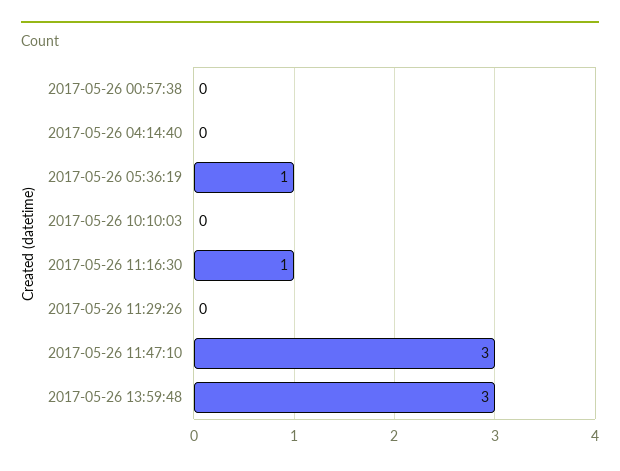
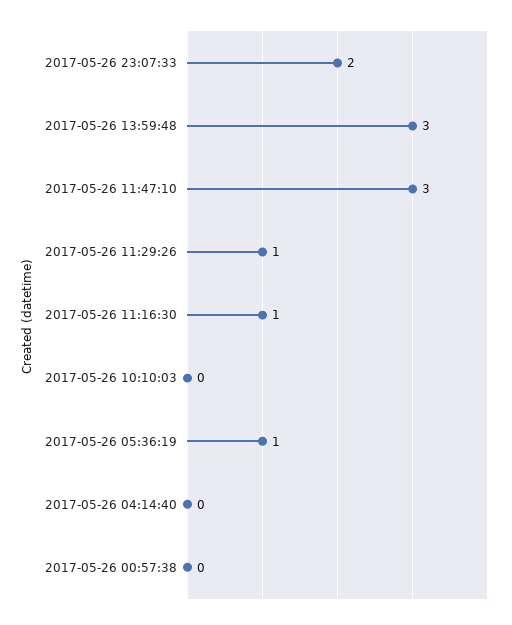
2017-05-26 11:29:26: 0 -> 1
2017-05-26 23:07:33: none -> 2

